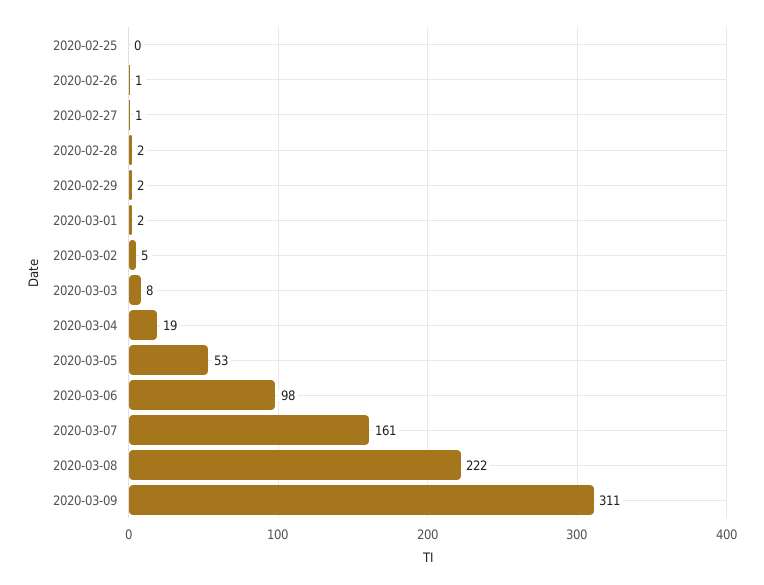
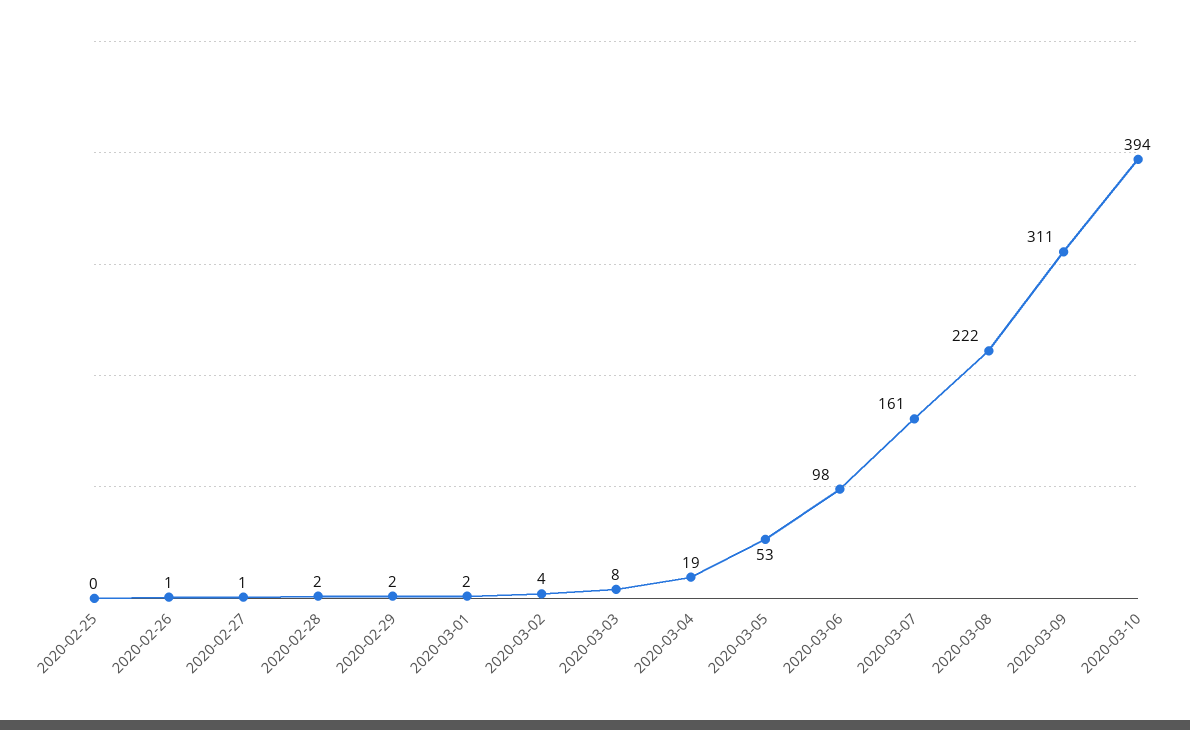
2020-03-02: 5 -> 4
2020-03-10: none -> 394

